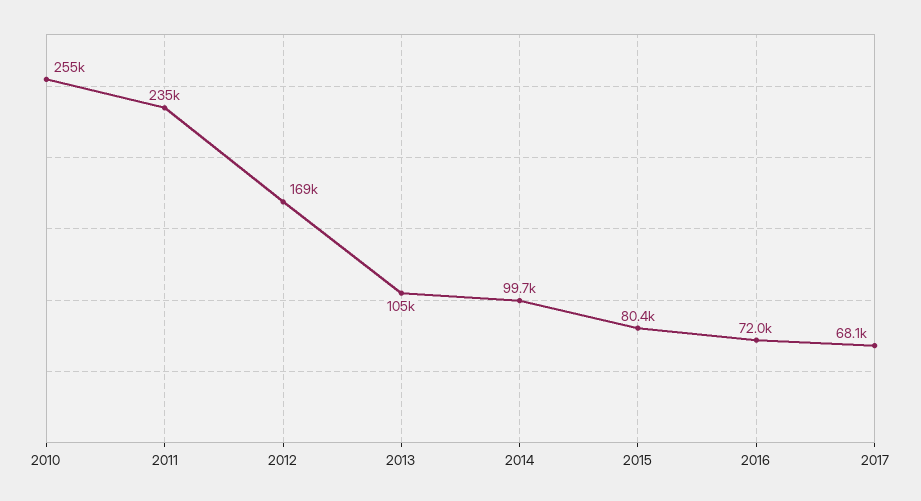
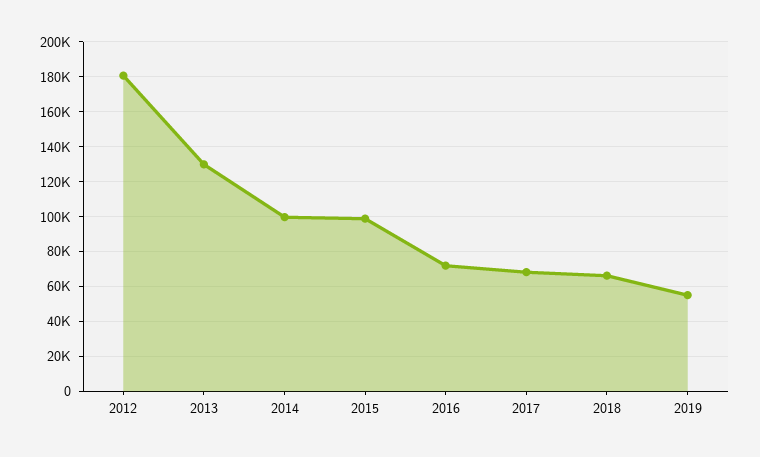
2010: 255000 -> none
2011: 235000 -> none
2012: 169000 -> 180000
2013: 105000 -> 130000
2015: 80400 -> 100000
2018: none -> 65000
2019: none -> 55000

